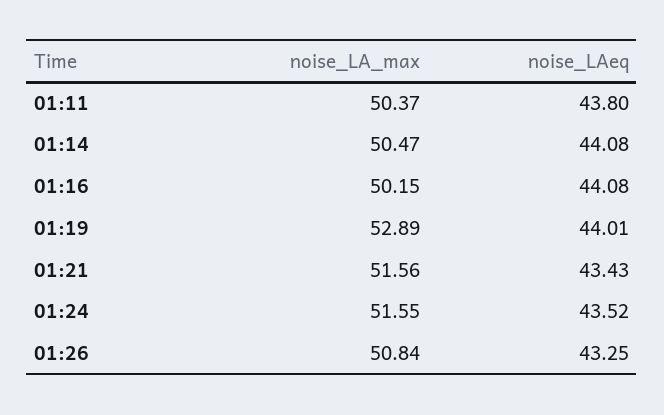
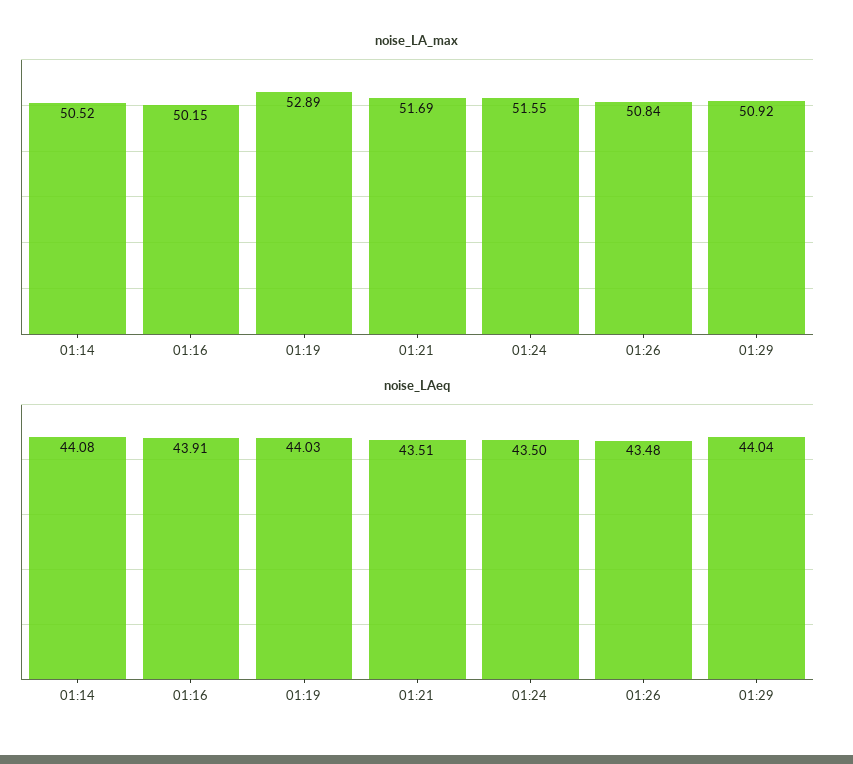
noise_LA_max, 01:11: 50.37 -> none
noise_LAeq, 01:11: 43.8 -> none
noise_LA_max, 01:14: 50.47 -> 50.52
noise_LAeq, 01:16: 44.08 -> 43.91
noise_LAeq, 01:19: 44.01 -> 44.03
noise_LA_max, 01:21: 51.56 -> 51.69
noise_LAeq, 01:21: 43.43 -> 43.51
noise_LAeq, 01:24: 43.52 -> 43.5
noise_LAeq, 01:26: 43.25 -> 43.48
noise_LA_max, 01:29: none -> 50.92
noise_LAeq, 01:29: none -> 44.04

